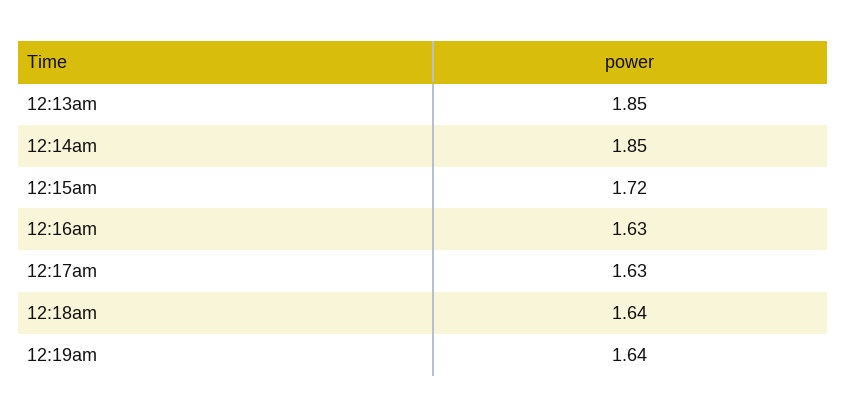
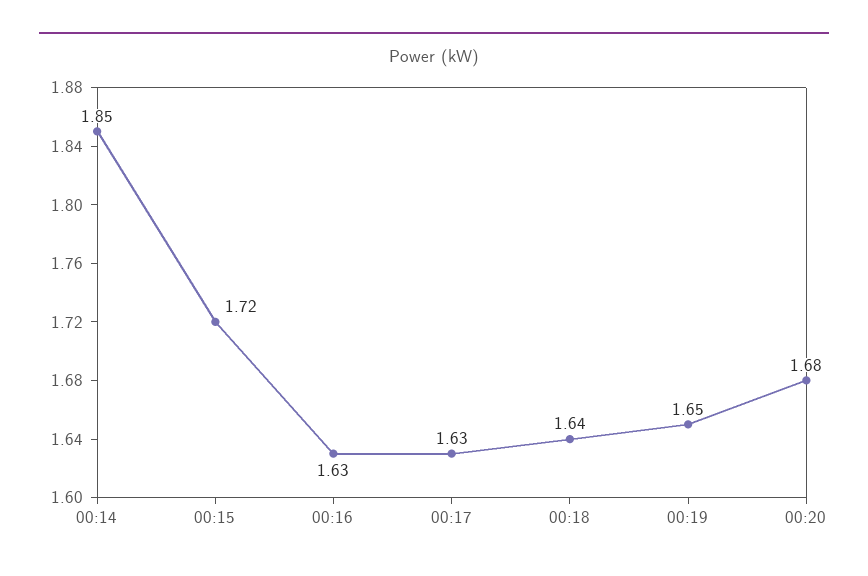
12:13am: 1.85 -> none
12:19am: 1.64 -> 1.65
00:20: none -> 1.68

